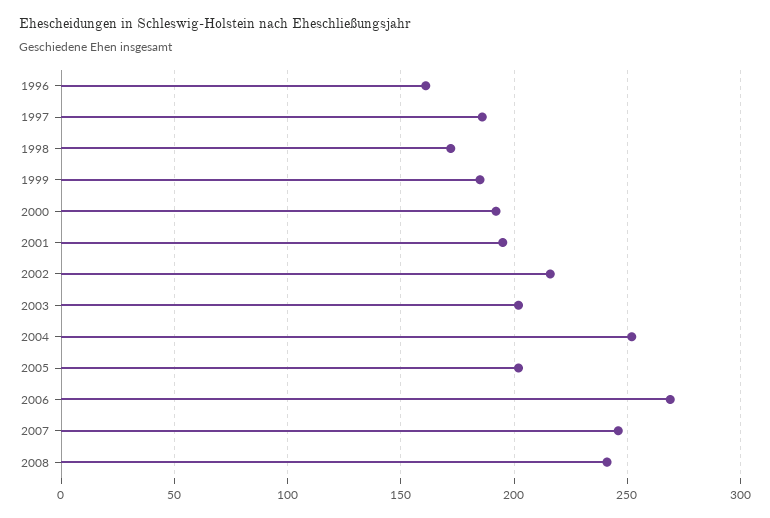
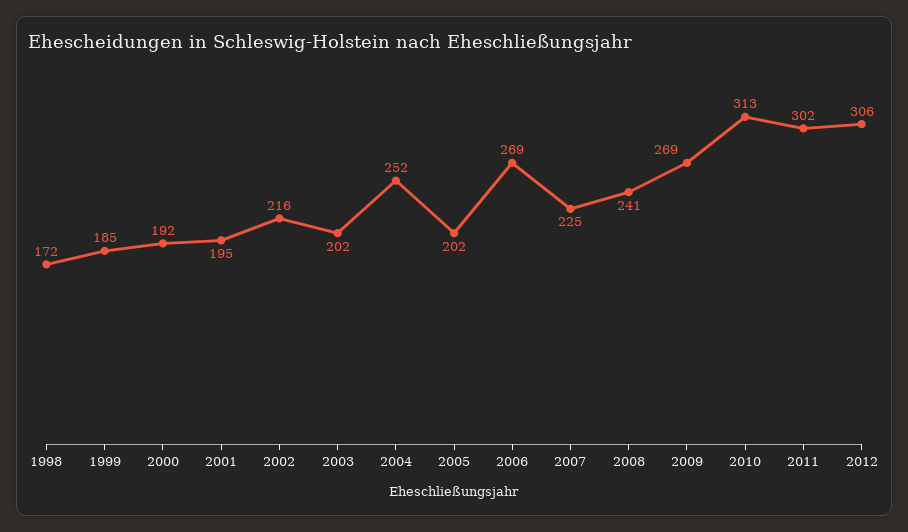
1996: 160 -> none
1997: 185 -> none
2007: 245 -> 225
2009: none -> 269
2010: none -> 313
2011: none -> 302
2012: none -> 306

